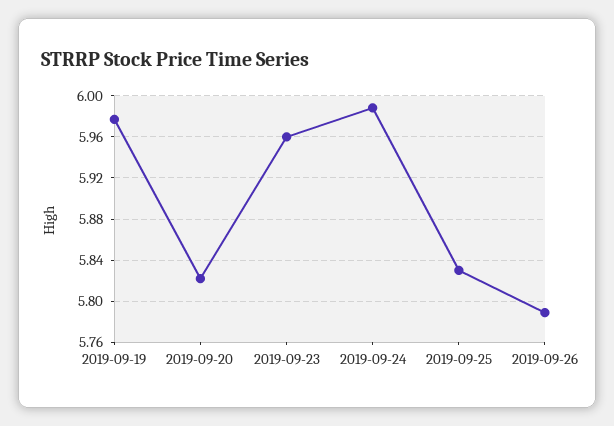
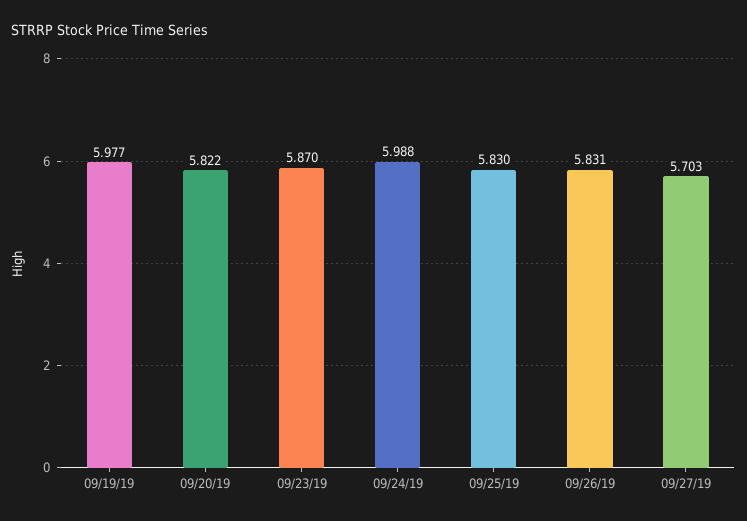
2019-09-23: 5.96 -> 5.87
2019-09-26: 5.79 -> 5.831
09/27/19: none -> 5.703

